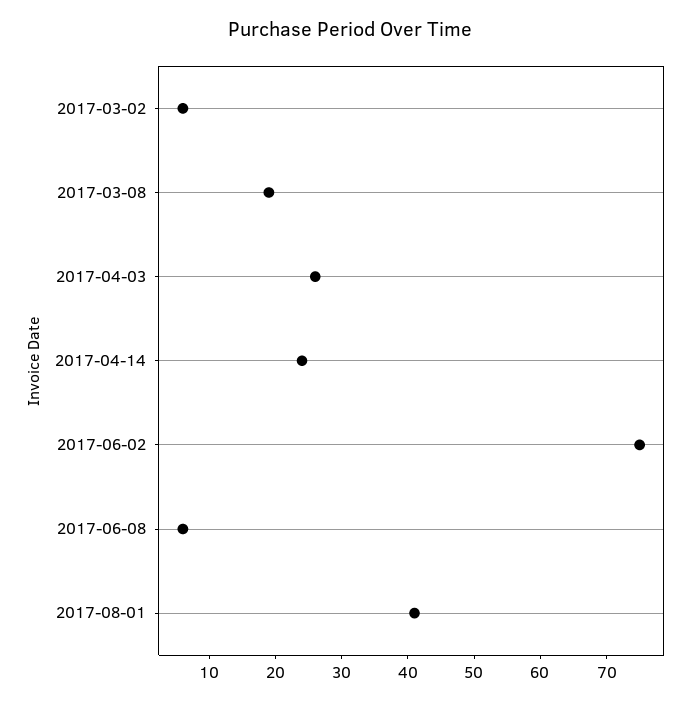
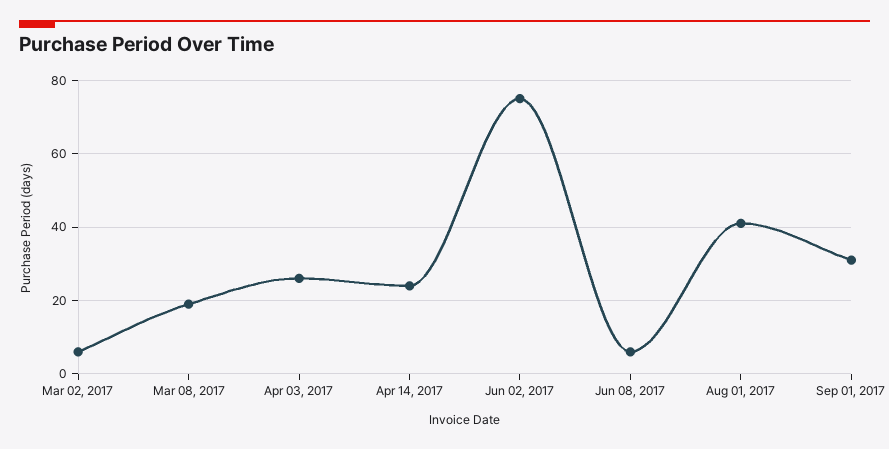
Sep 01, 2017: none -> 30

